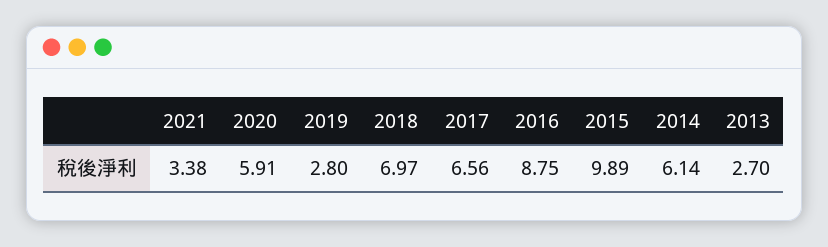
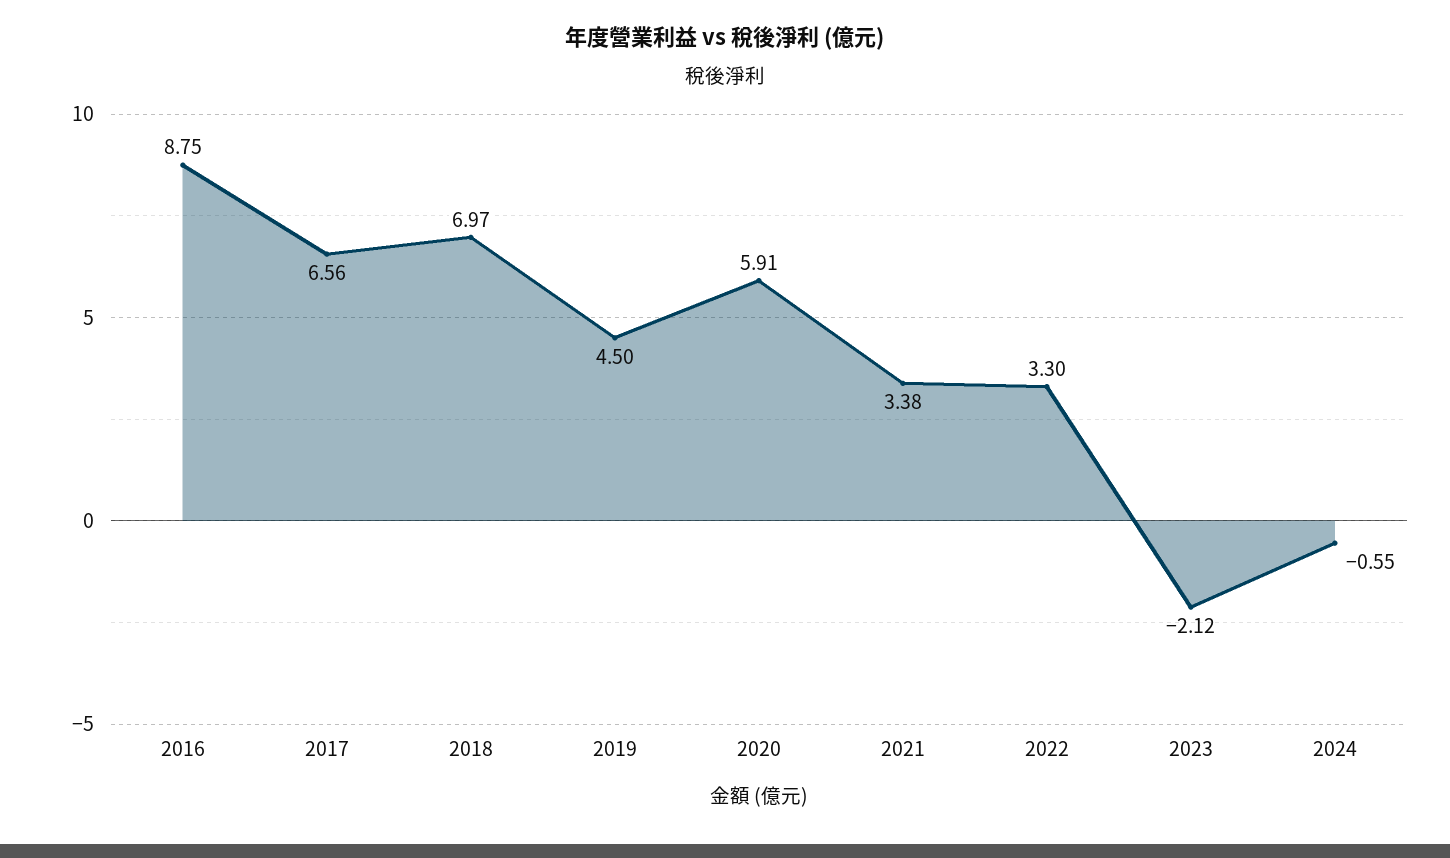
2019: 2.8 -> 4.5
2015: 9.89 -> none
2014: 6.14 -> none
2013: 2.7 -> none
2022: none -> 3.3
2023: none -> -2.12
2024: none -> -0.55

